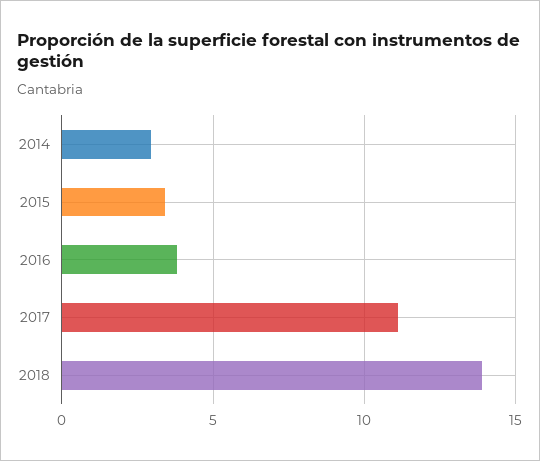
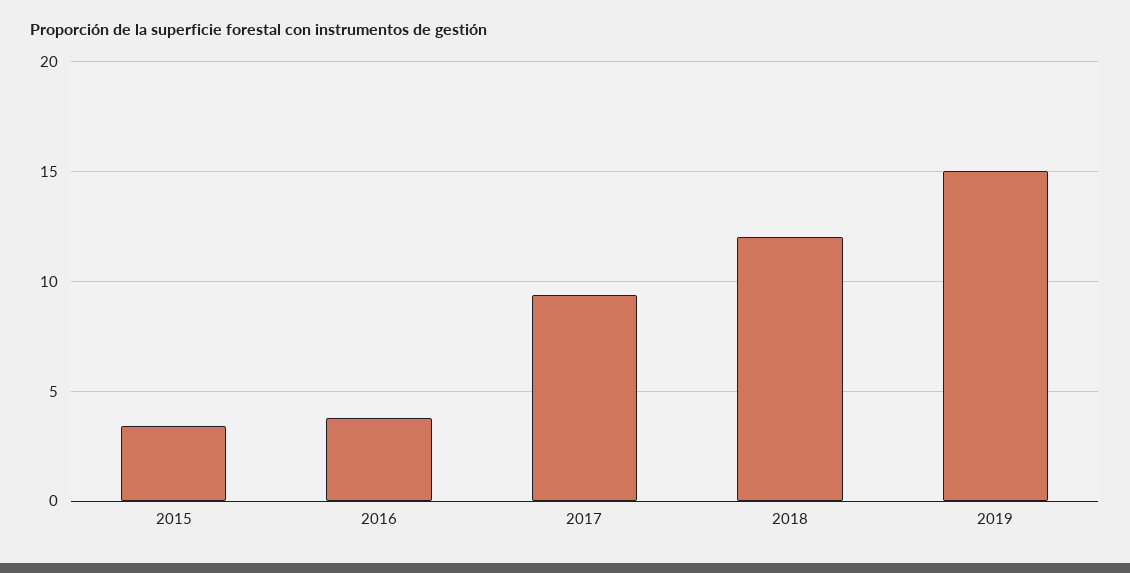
2014: 3 -> none
2017: 11 -> 9.5
2018: 14 -> 12
2019: none -> 15

